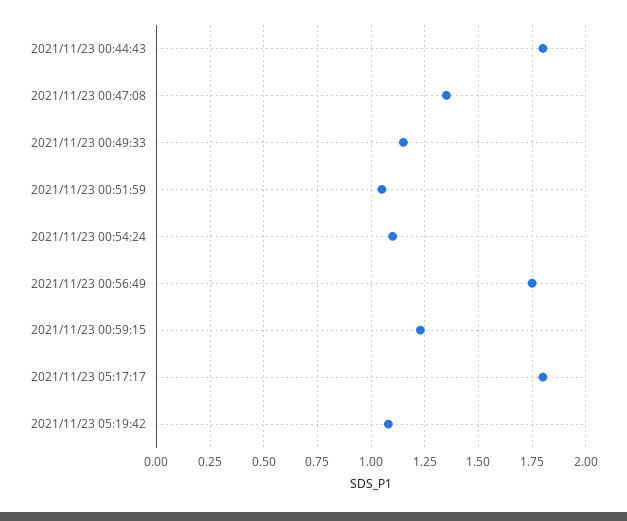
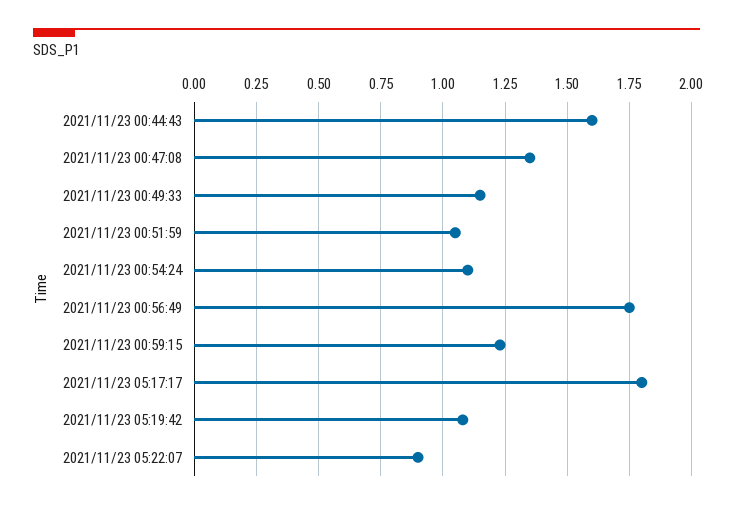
2021/11/23 00:44:43: 1.8 -> 1.6
2021/11/23 05:22:07: none -> 0.9

